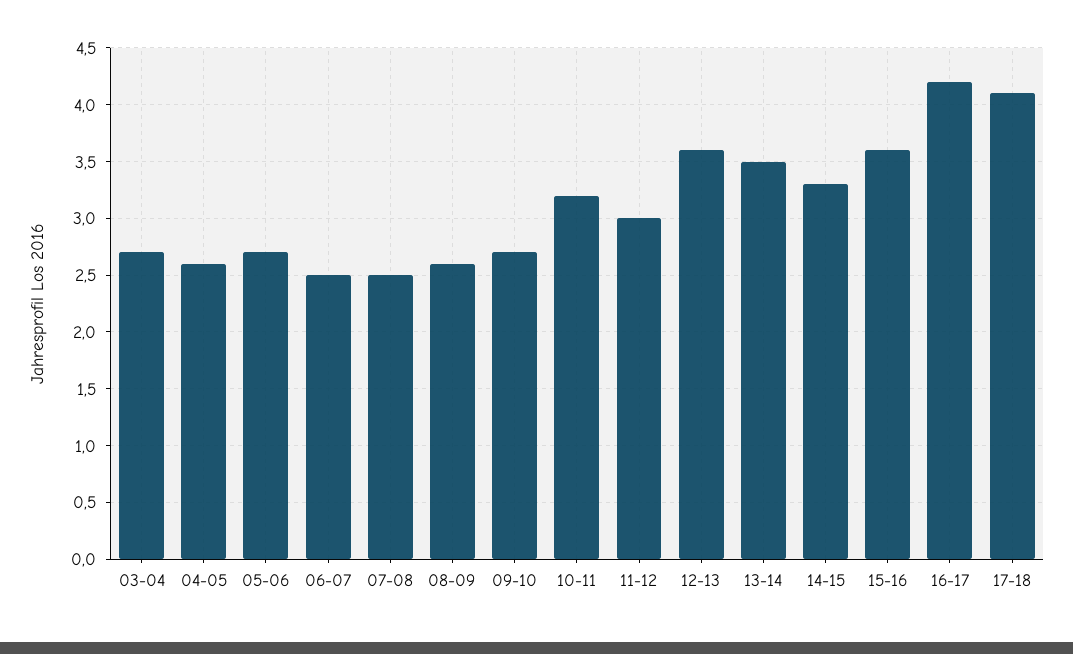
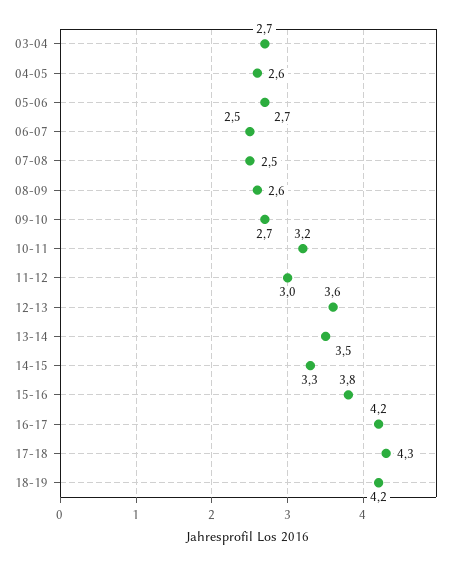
15-16: 3.6 -> 3.8
17-18: 4.1 -> 4.3
18-19: none -> 4.2

